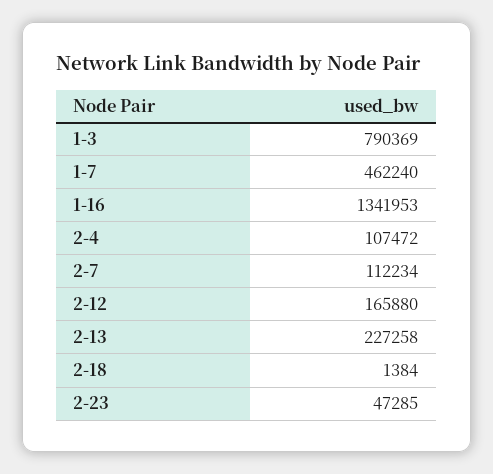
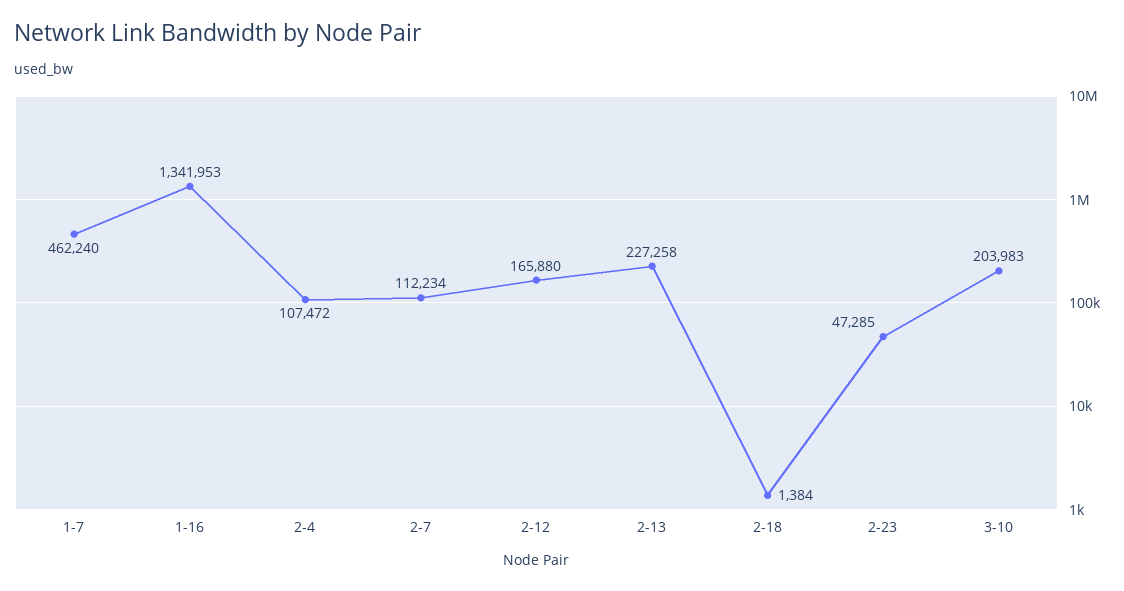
1-3: 790369 -> none
3-10: none -> 203983

